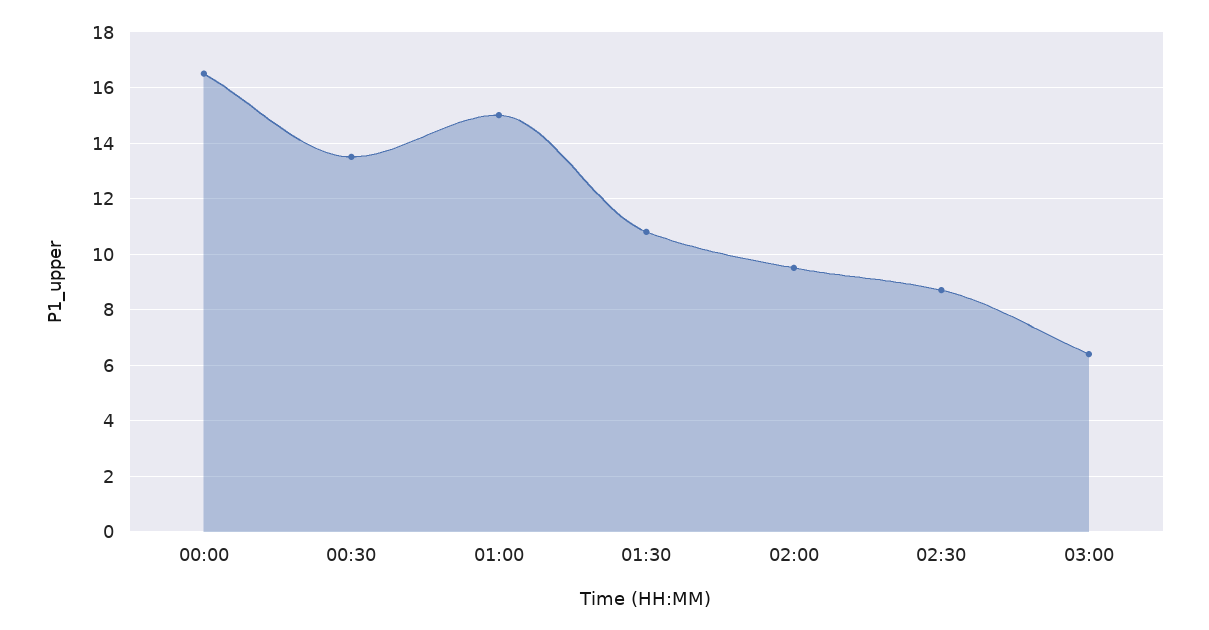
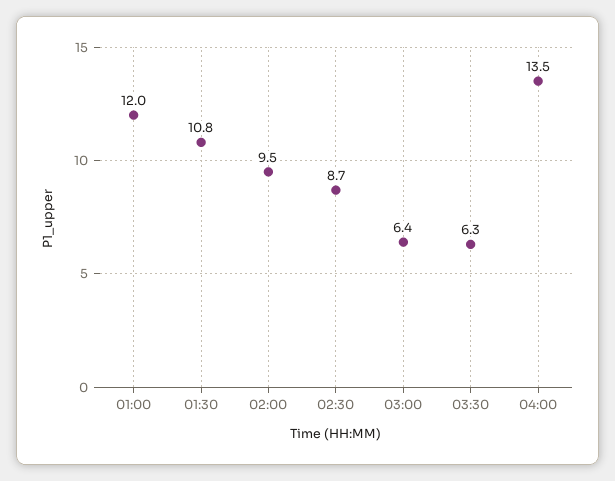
00:00: 16.5 -> none
00:30: 13.5 -> none
01:00: 15 -> 12
03:30: none -> 6.3
04:00: none -> 13.5

